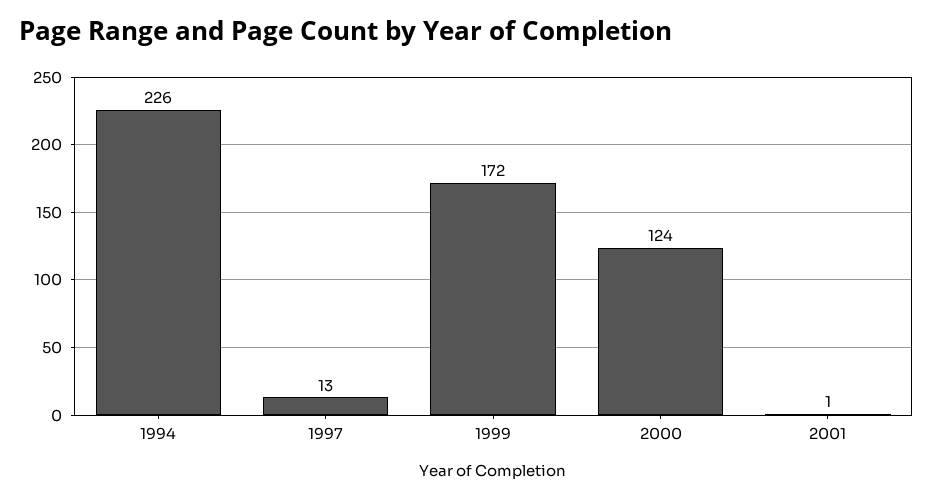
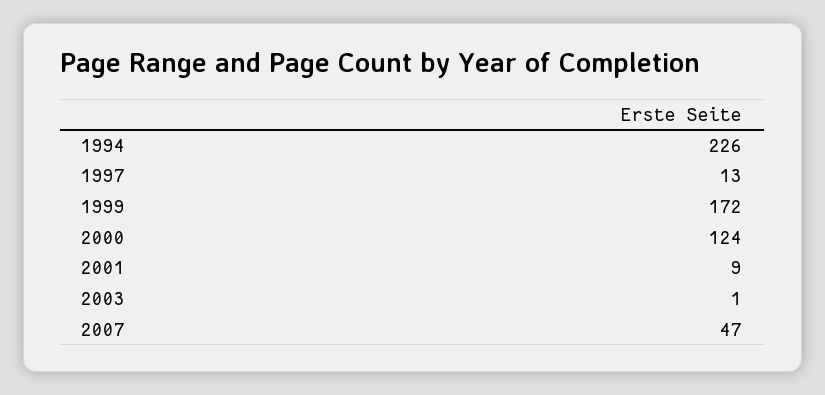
2001: 1 -> 9
2003: none -> 1
2007: none -> 47

